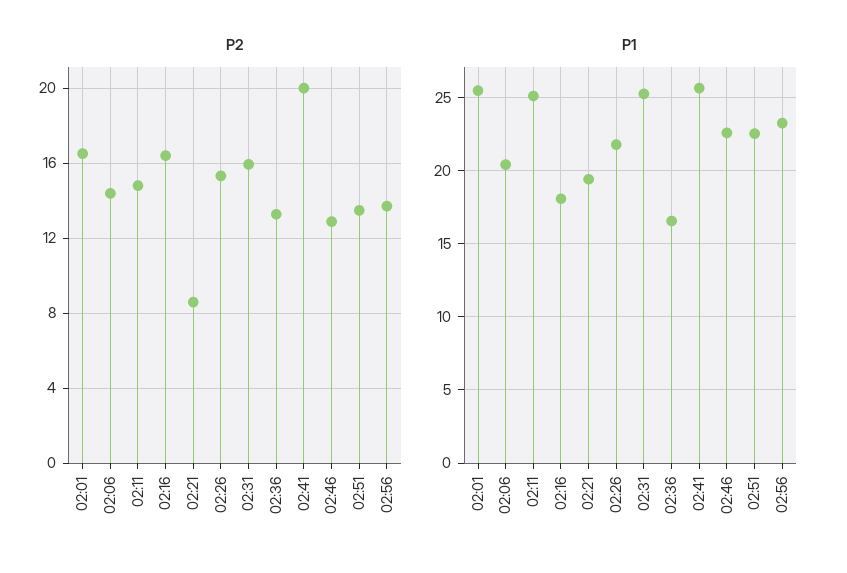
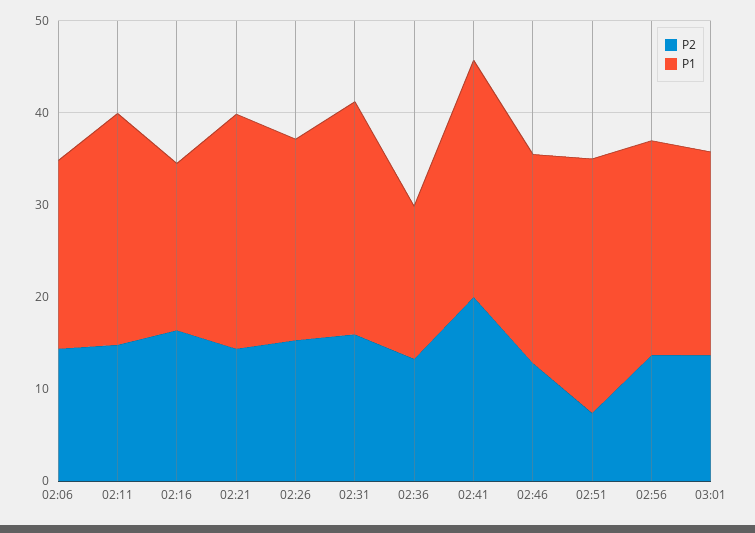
P2, 02:01: 16.5 -> none
P2, 02:21: 8.5 -> 14
P2, 02:51: 13.5 -> 8
P1, 02:01: 25.5 -> none
P1, 02:21: 19.5 -> 26
P1, 02:51: 22.5 -> 28
P2, 03:01: none -> 14
P1, 03:01: none -> 22

